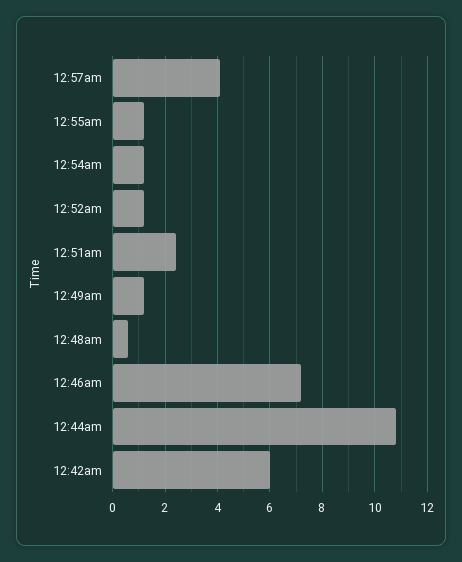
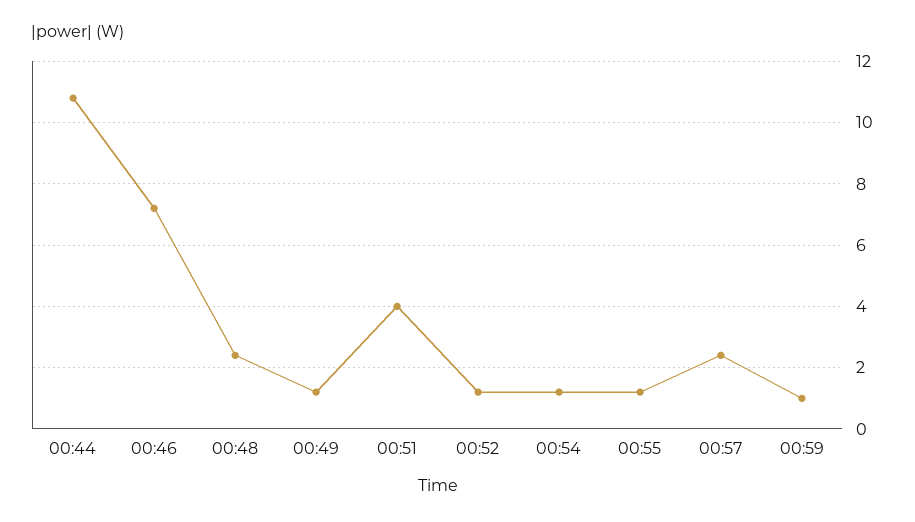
12:57am: 4 -> 2.5
12:51am: 2.5 -> 4
12:48am: 0.5 -> 2.5
12:42am: 6 -> none
00:59: none -> 1

